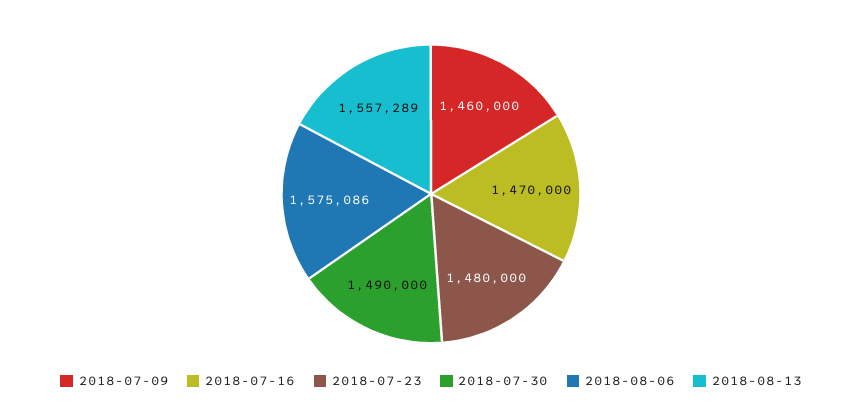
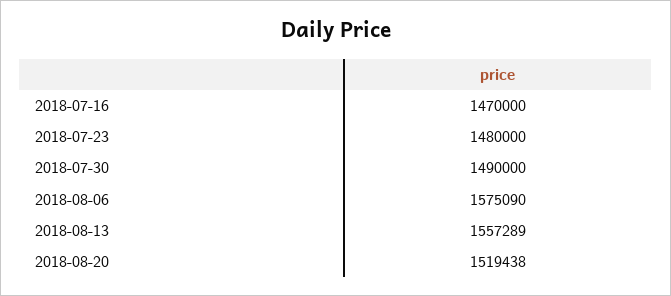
2018-07-09: 1460000 -> none
2018-08-06: 1575086 -> 1575090
2018-08-20: none -> 1519438

